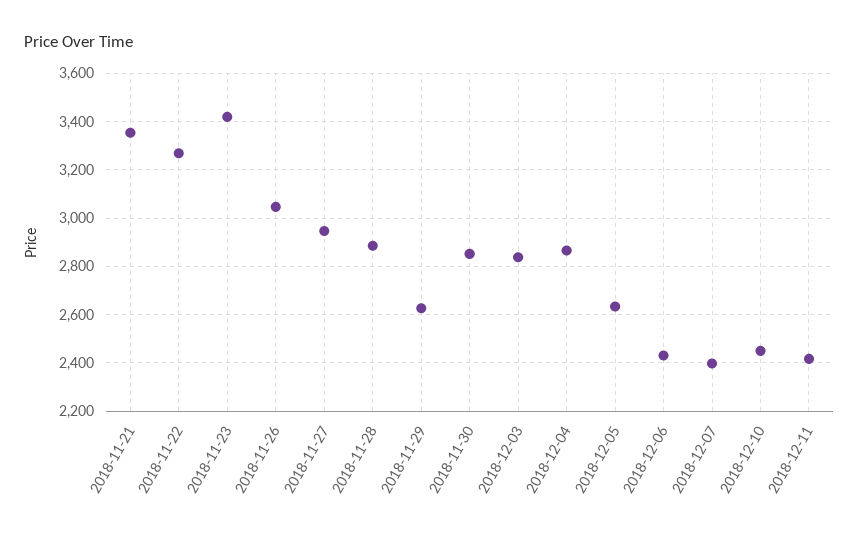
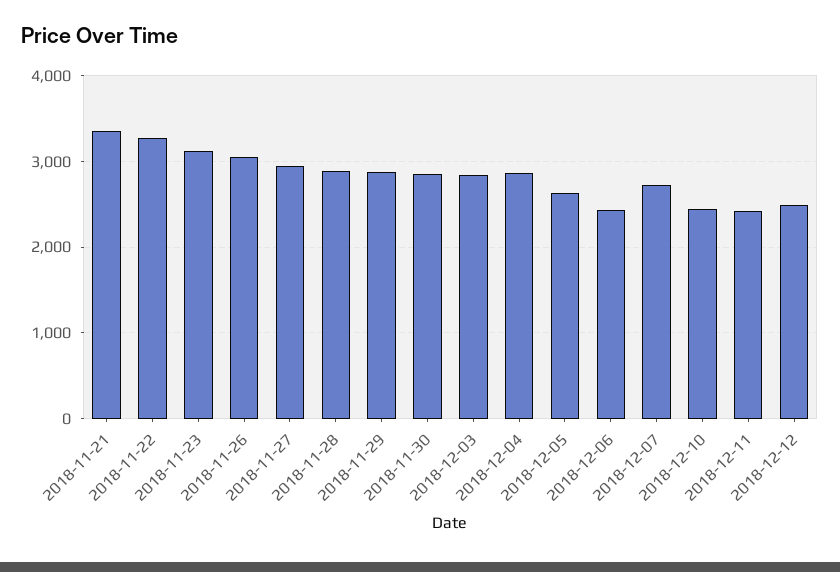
2018-11-23: 3425 -> 3100
2018-11-29: 2625 -> 2900
2018-12-07: 2400 -> 2700
2018-12-12: none -> 2500

